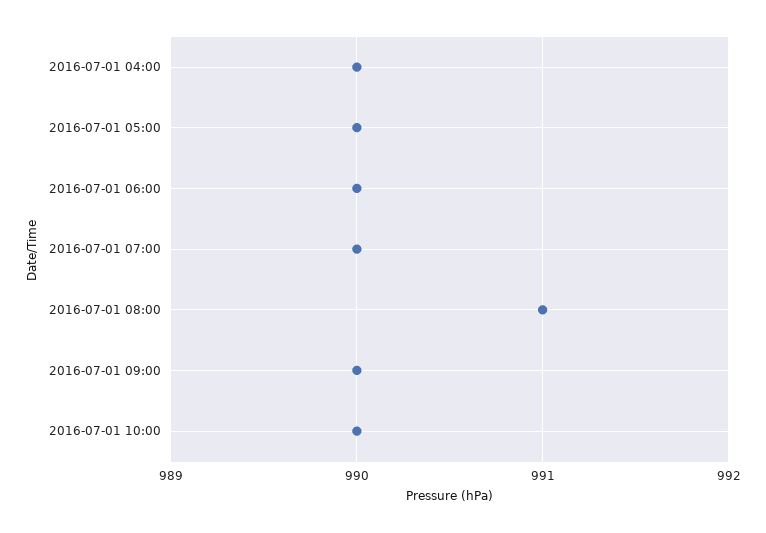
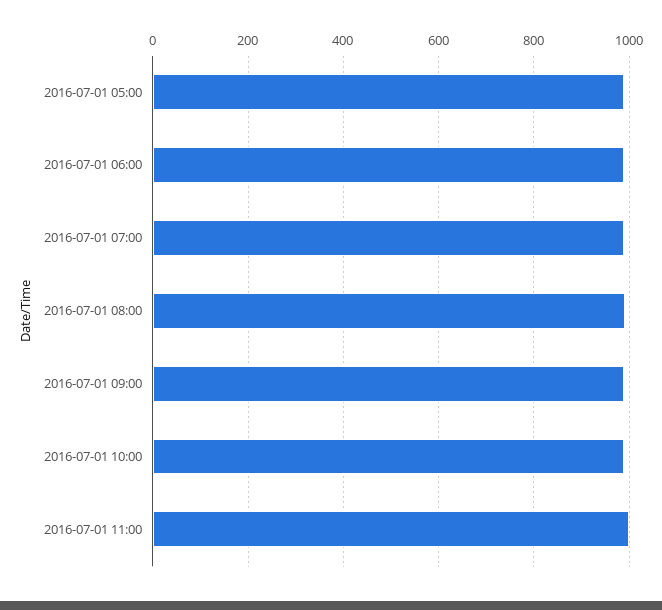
2016-07-01 04:00: 990 -> none
2016-07-01 11:00: none -> 1000

